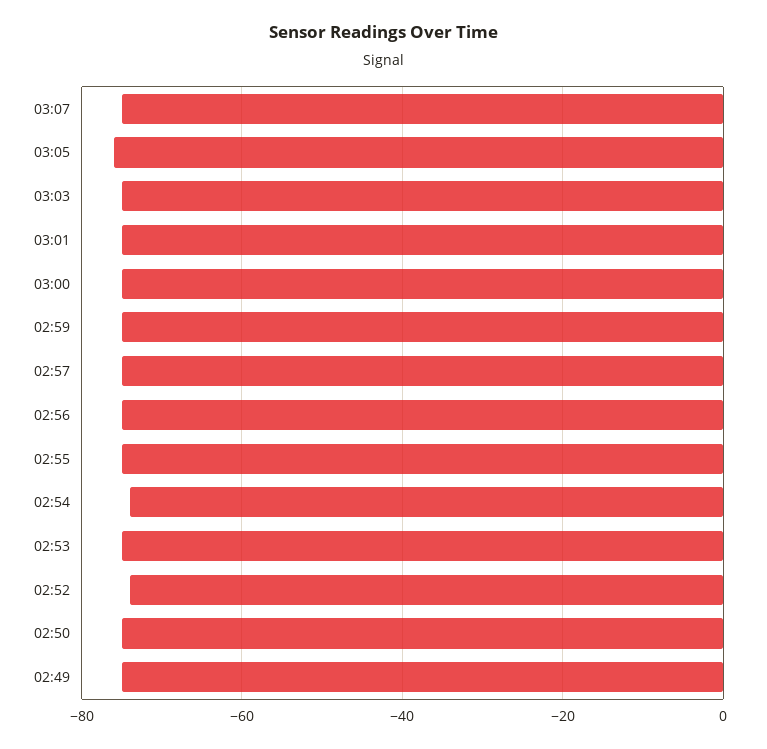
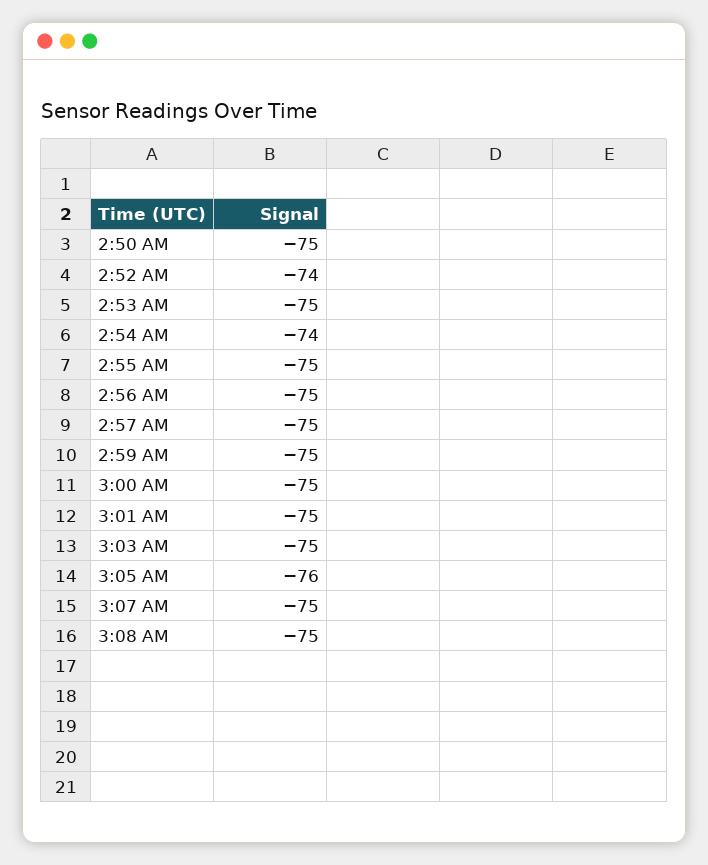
02:49: -75 -> none
3:08 AM: none -> -75

